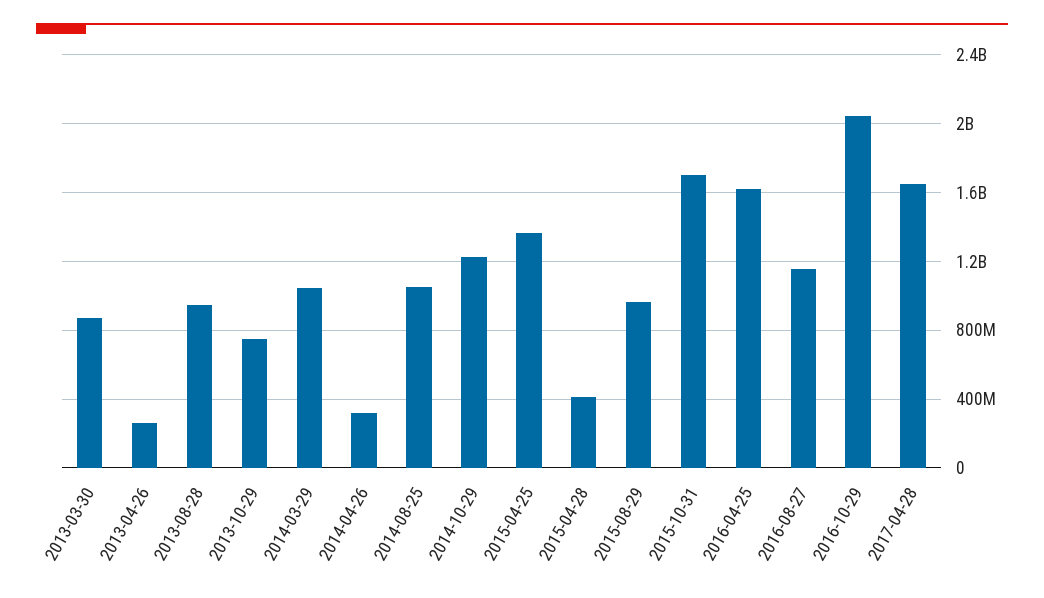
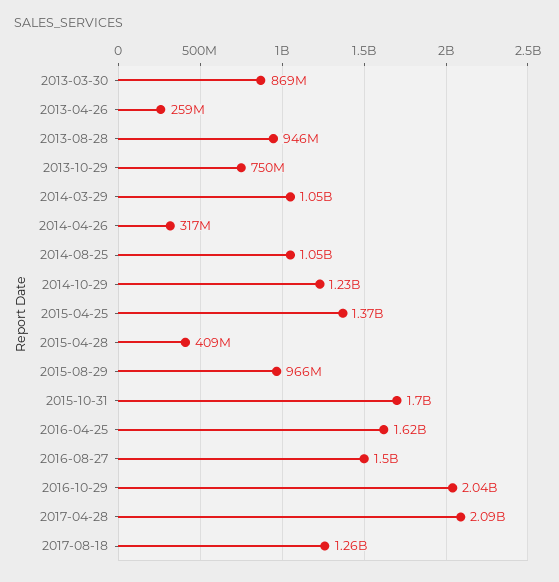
2016-08-27: 1150000000 -> 1500000000
2017-04-28: 1650000000 -> 2090000000
2017-08-18: none -> 1260000000

